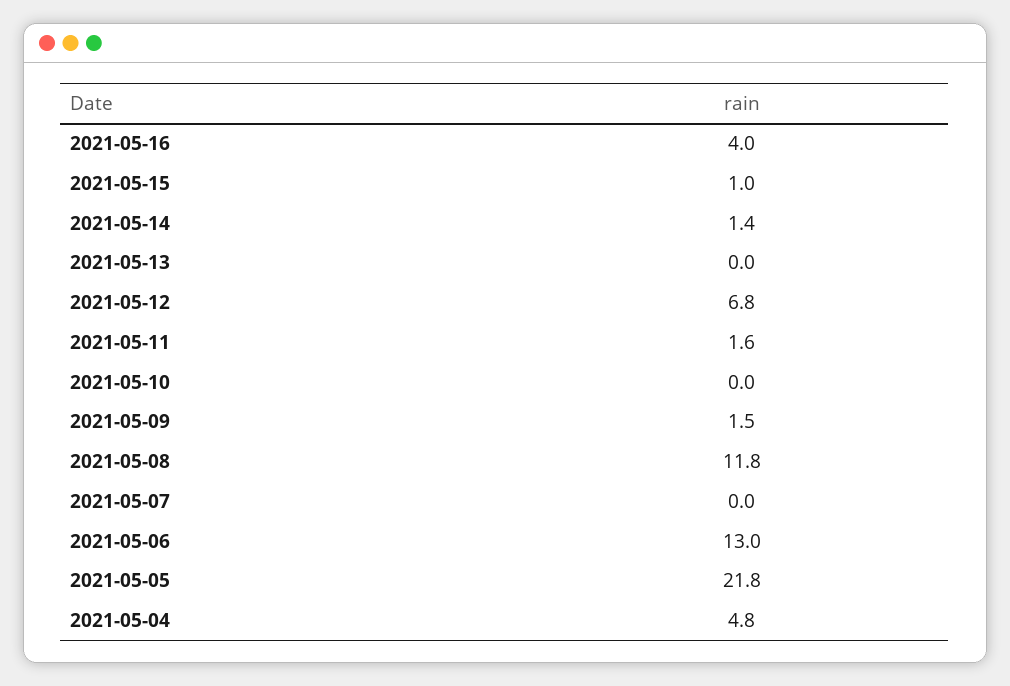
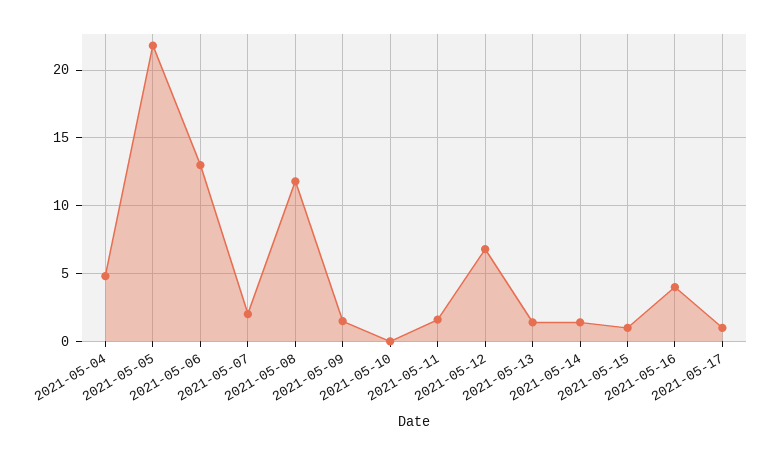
2021-05-13: 0 -> 1.5
2021-05-07: 0 -> 2
2021-05-17: none -> 1

